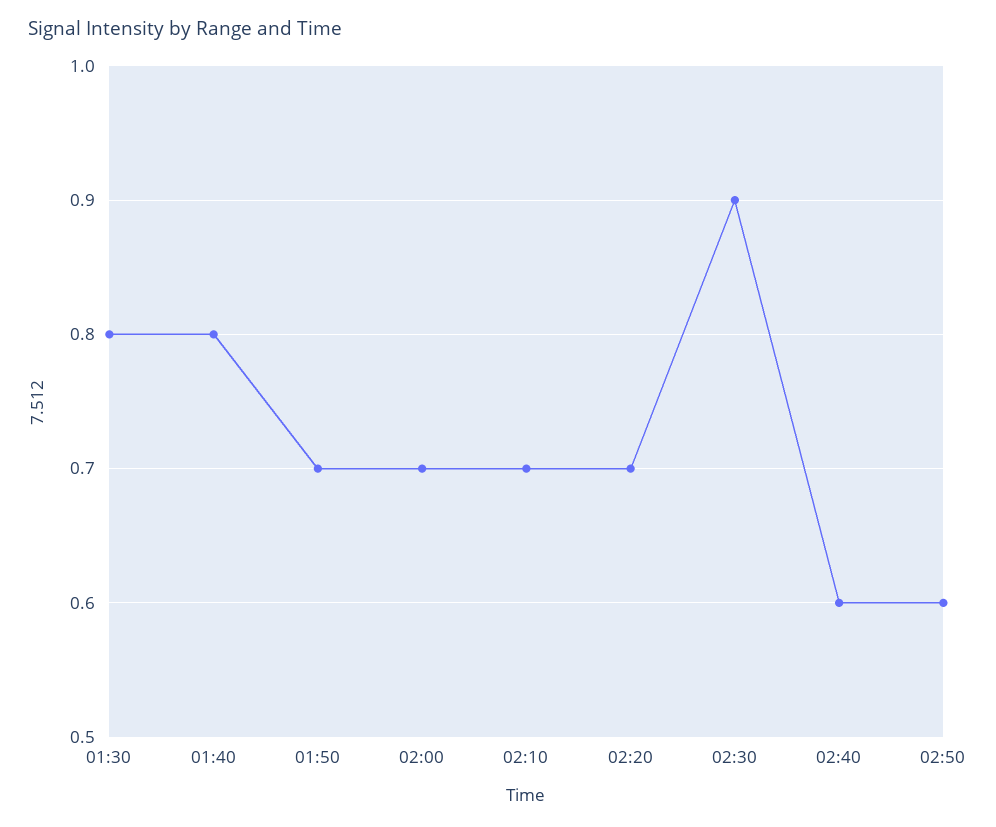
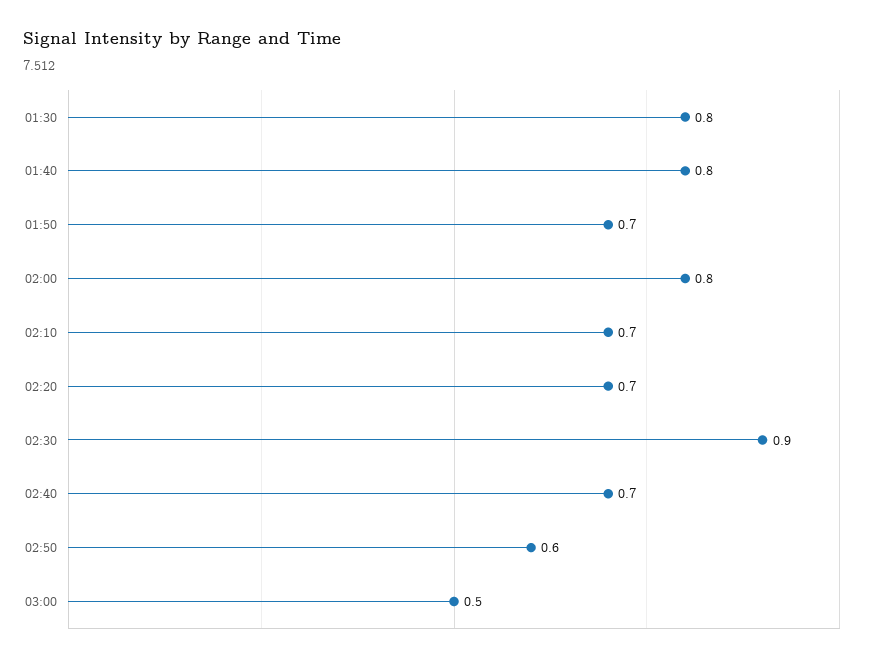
02:00: 0.7 -> 0.8
02:40: 0.6 -> 0.7
03:00: none -> 0.5

